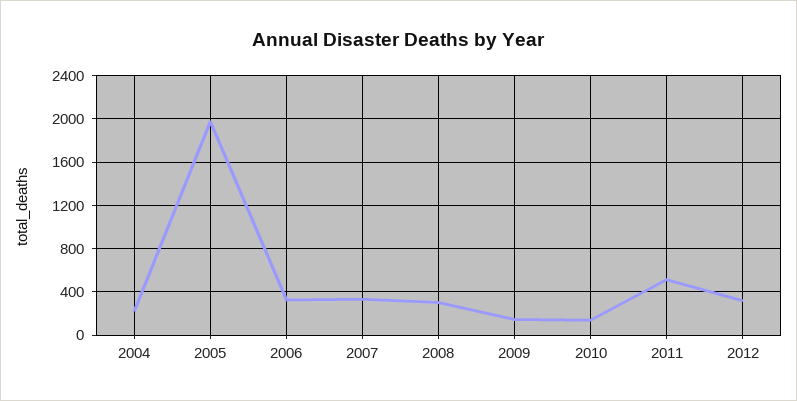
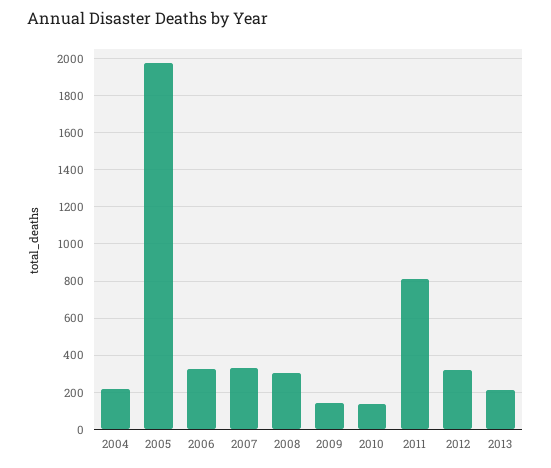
2011: 500 -> 800
2013: none -> 200

